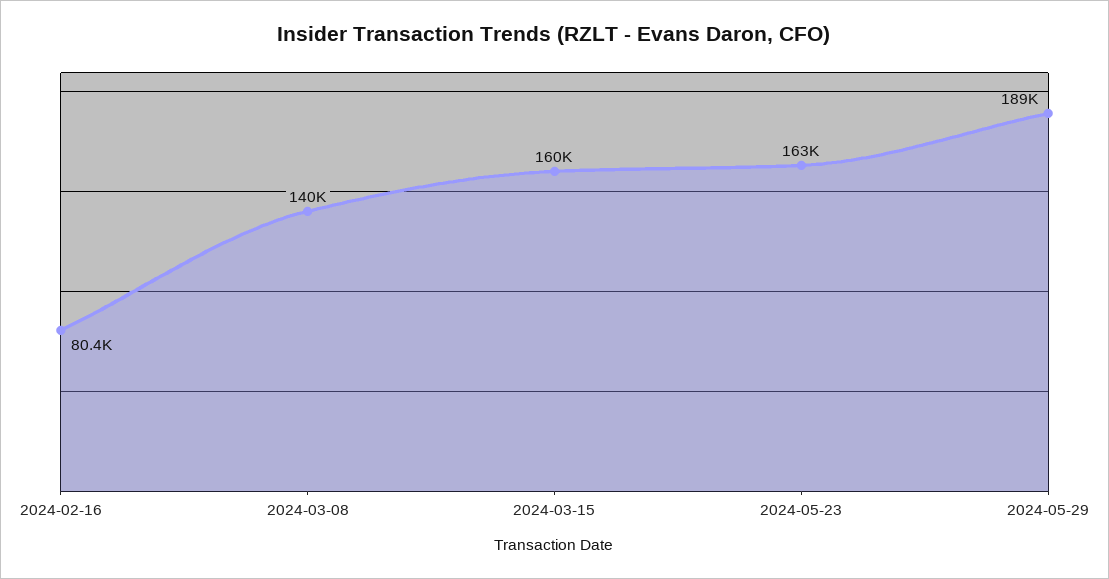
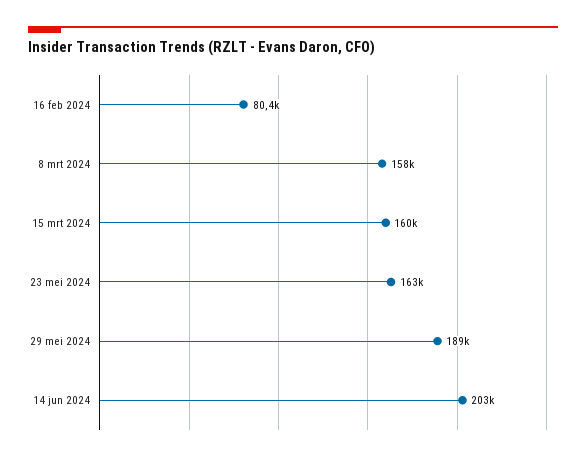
2024-03-08: 140000 -> 158000
14 jun 2024: none -> 203000

